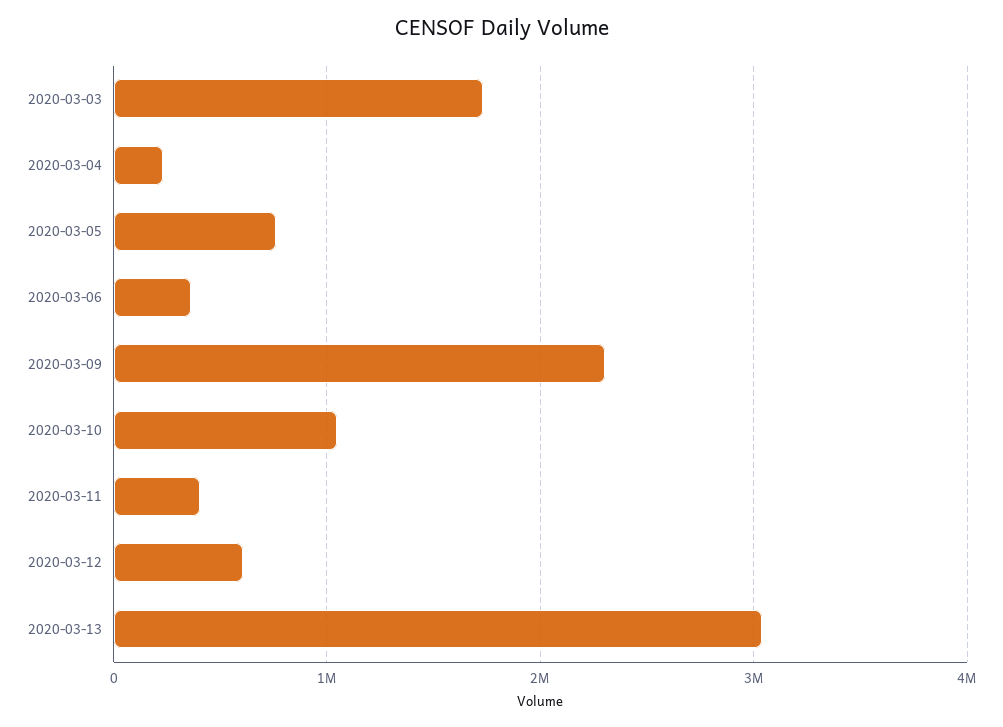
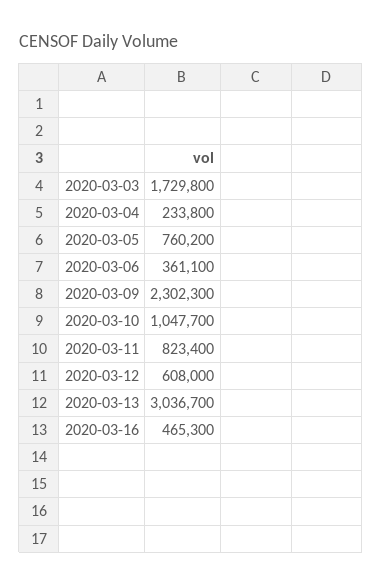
2020-03-11: 400000 -> 823400
2020-03-16: none -> 465300

